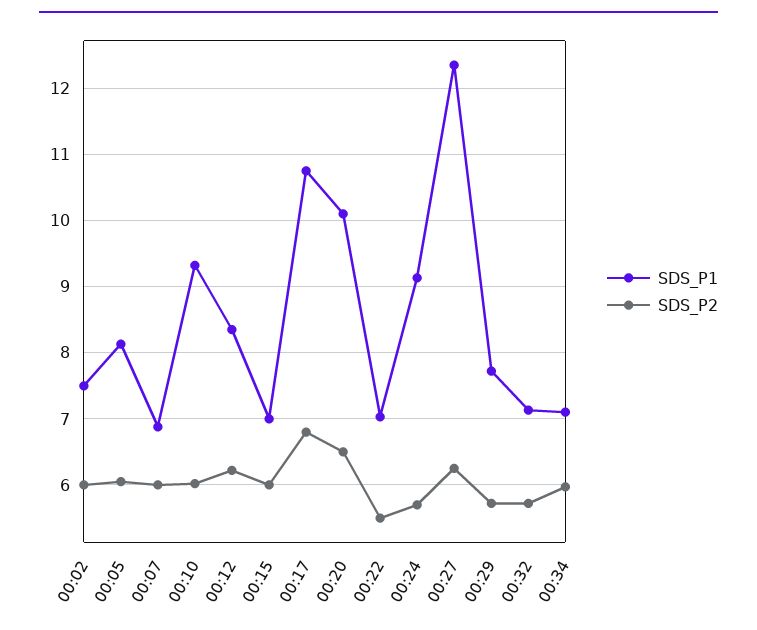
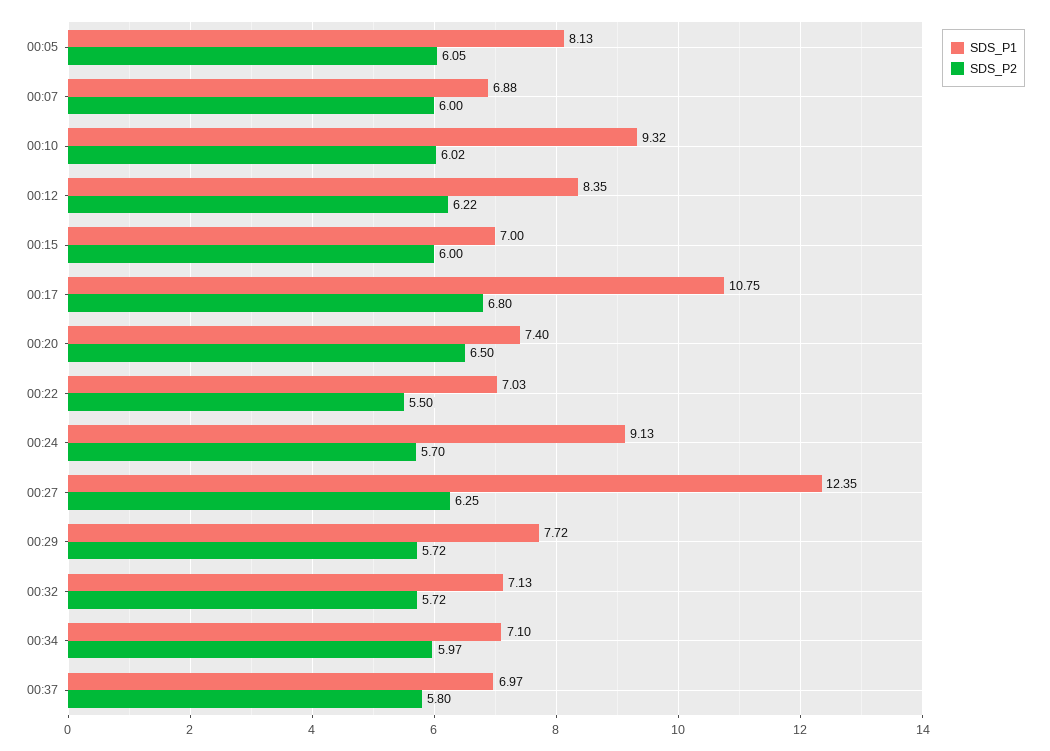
SDS_P1, 00:02: 7.5 -> none
SDS_P2, 00:02: 6 -> none
SDS_P1, 00:20: 10.1 -> 7.4
SDS_P1, 00:37: none -> 6.97
SDS_P2, 00:37: none -> 5.8

